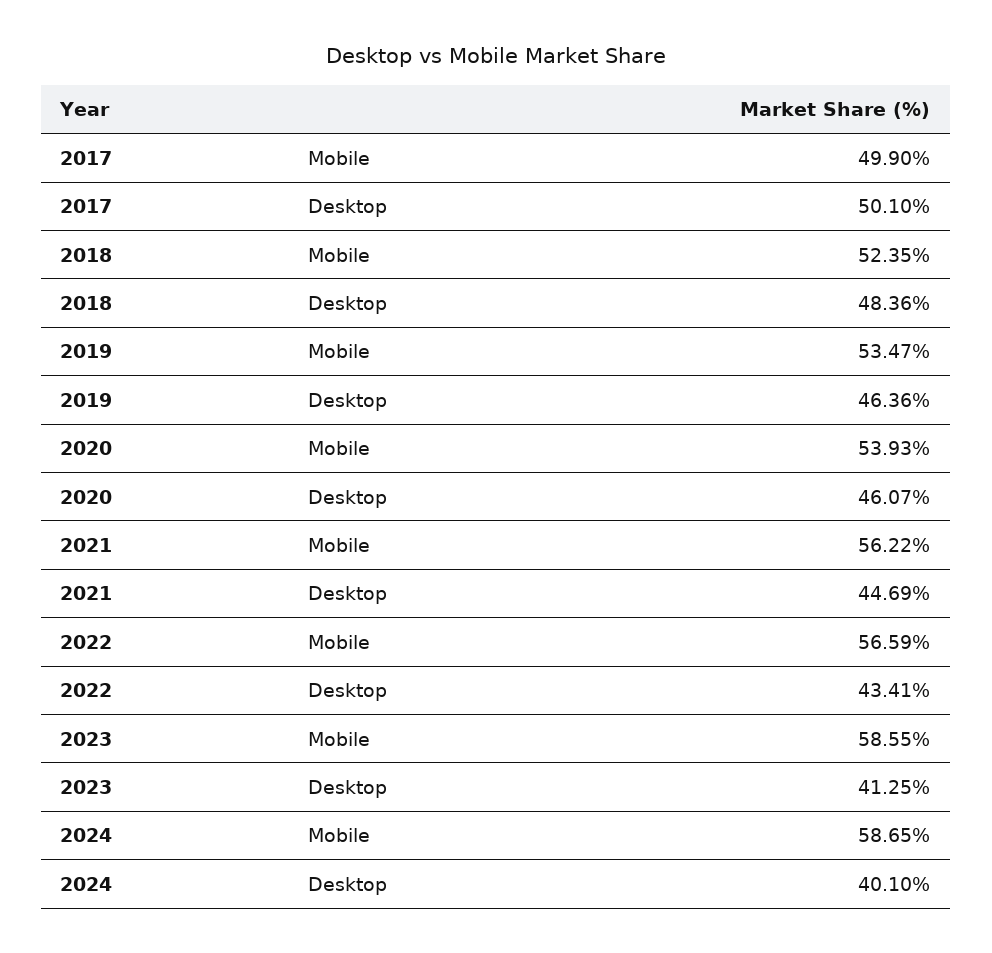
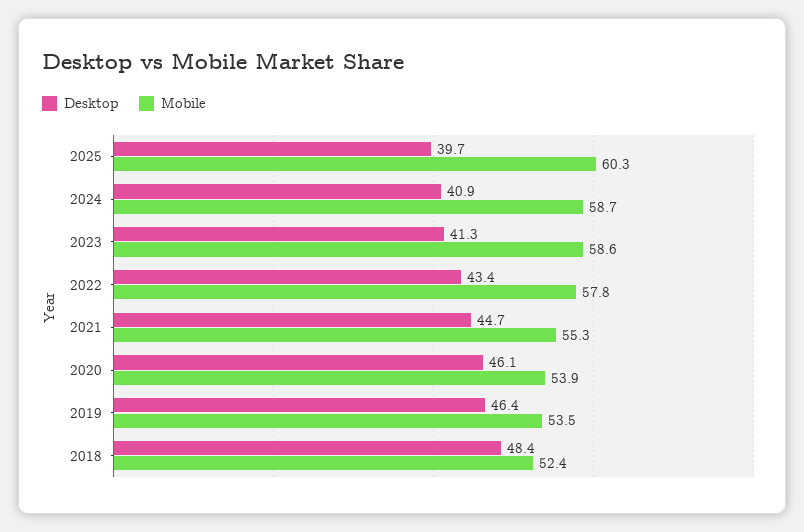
Mobile, 2017: 49.9 -> none
Desktop, 2017: 50.1 -> none
Mobile, 2021: 56.22 -> 55.3
Mobile, 2022: 56.59 -> 57.8
Desktop, 2024: 40.1 -> 40.9
Desktop, 2025: none -> 39.7
Mobile, 2025: none -> 60.3

